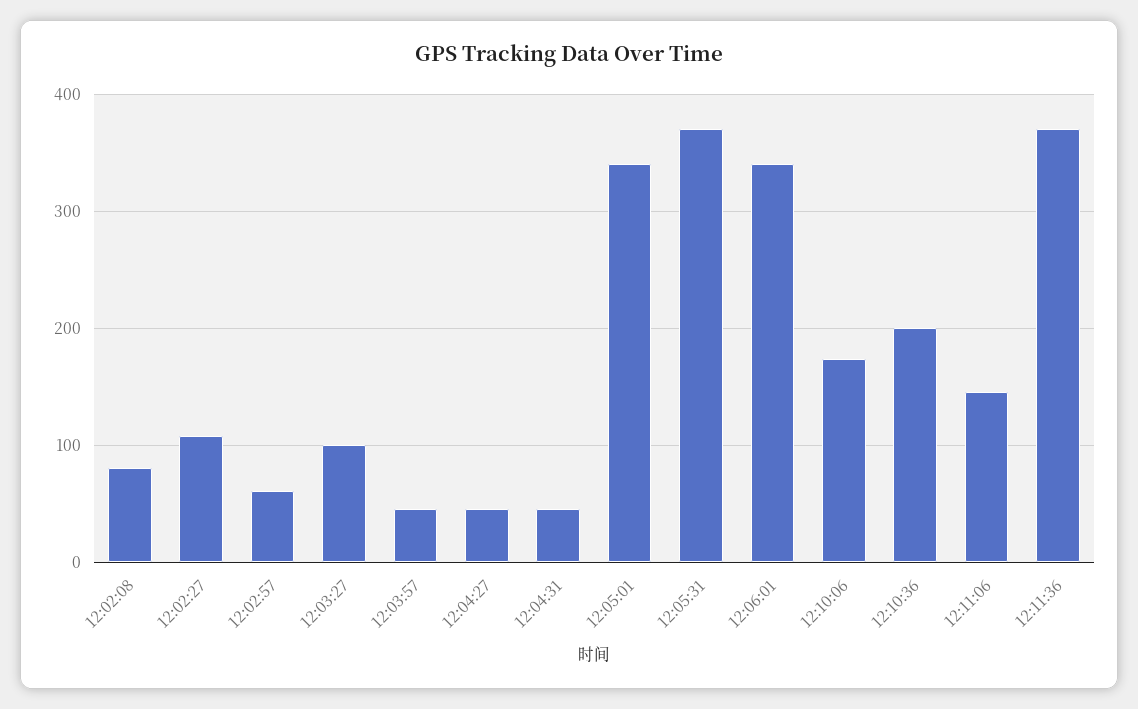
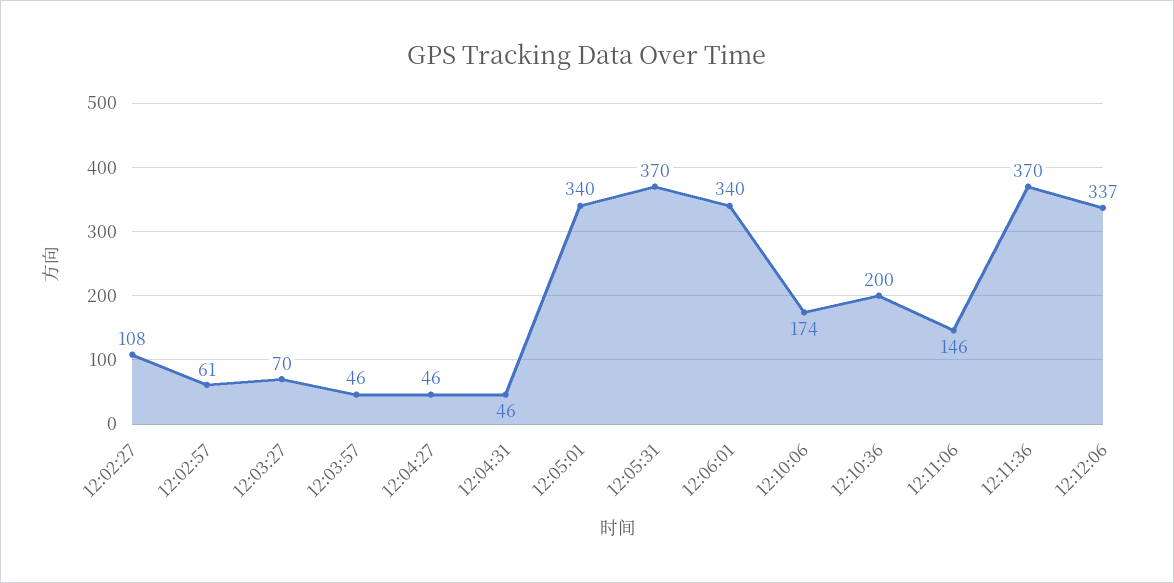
12:02:08: 80 -> none
12:03:27: 100 -> 70
12:12:06: none -> 337

